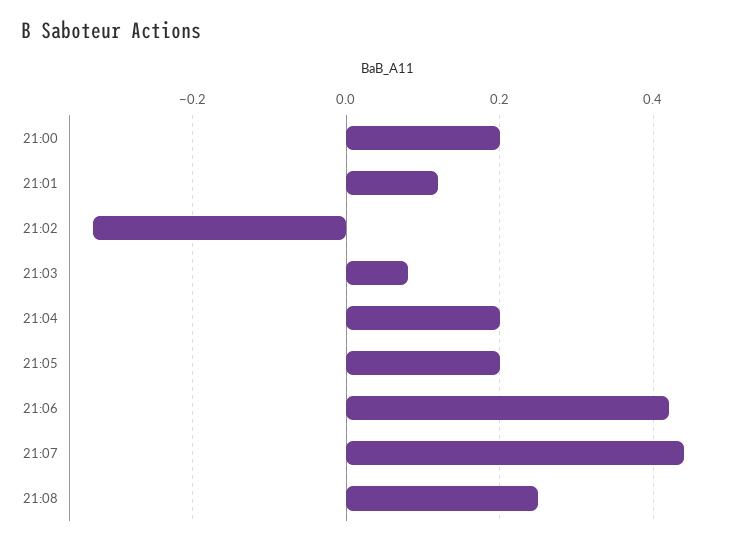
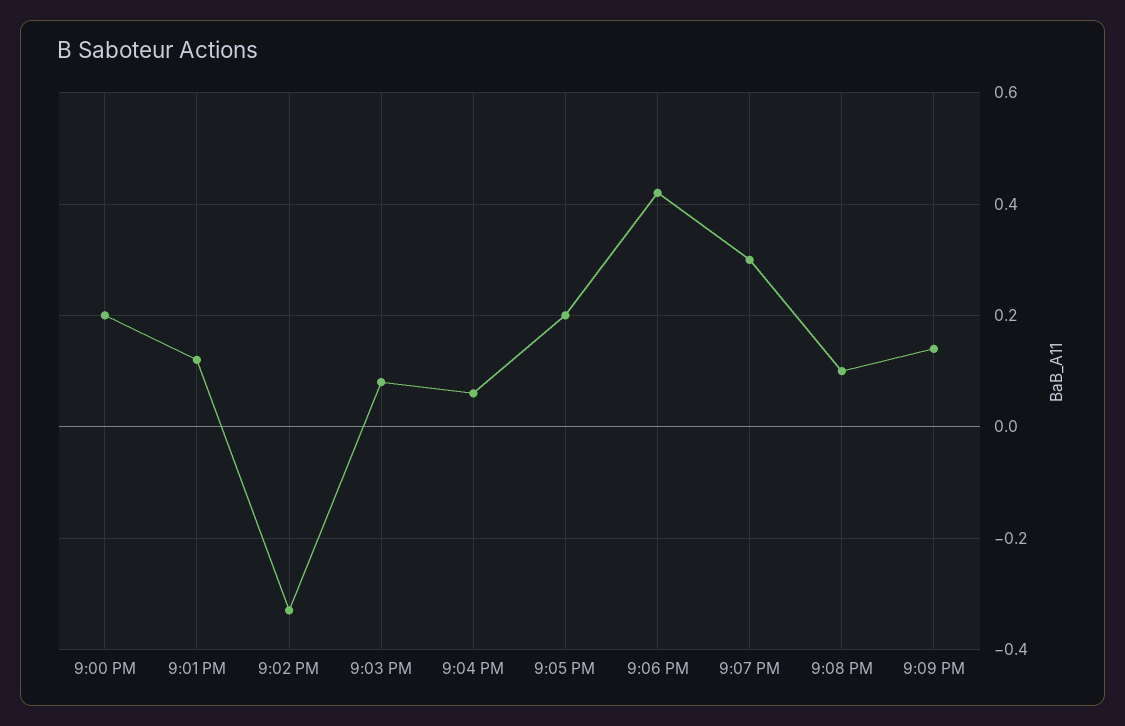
21:04: 0.2 -> 0.05
21:07: 0.45 -> 0.3
21:08: 0.25 -> 0.1
9:09 PM: none -> 0.15

